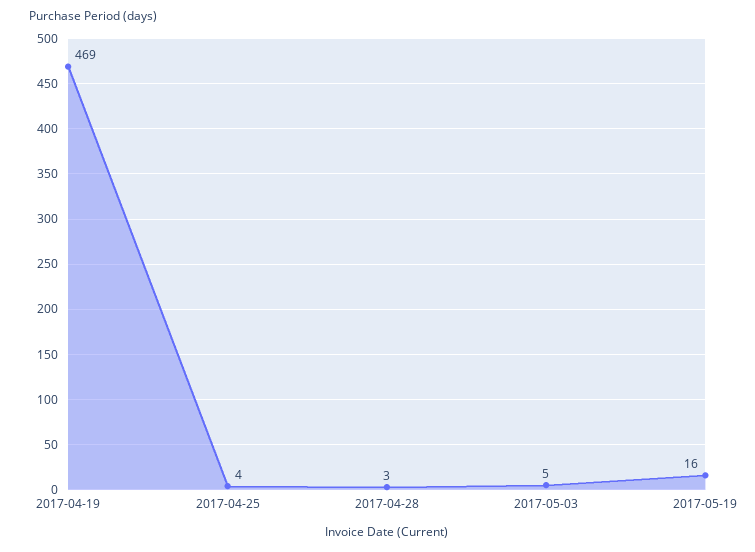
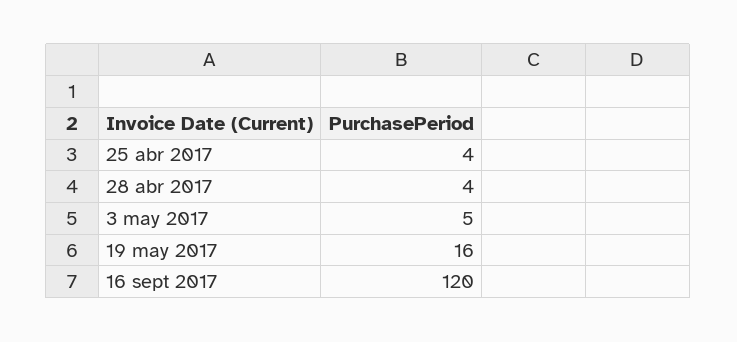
2017-04-19: 469 -> none
2017-04-28: 3 -> 4
16 sept 2017: none -> 120

